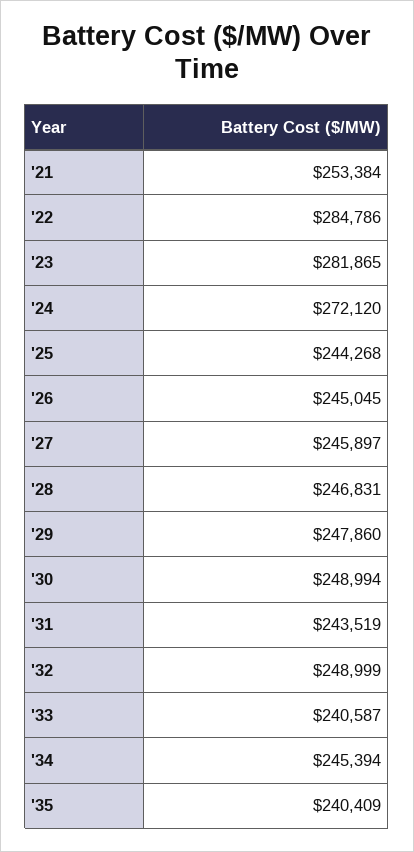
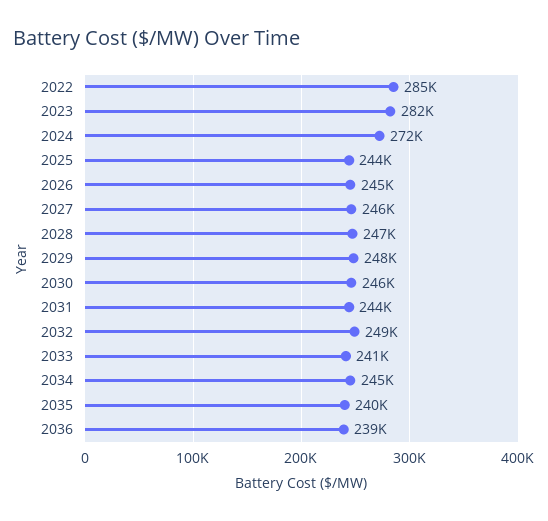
'21: 253384 -> none
'30: 248994 -> 246000
2036: none -> 239000

